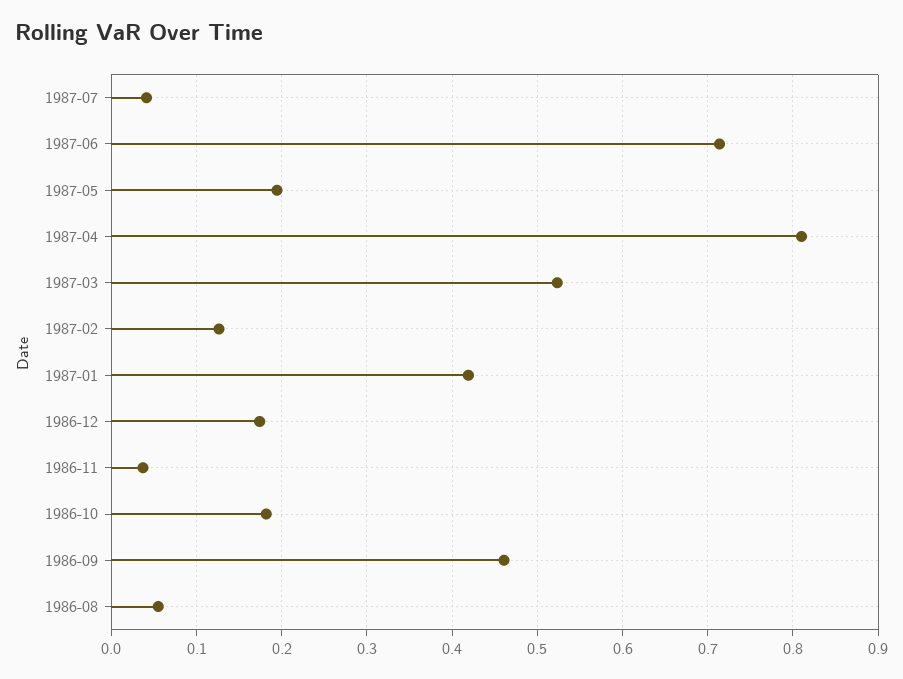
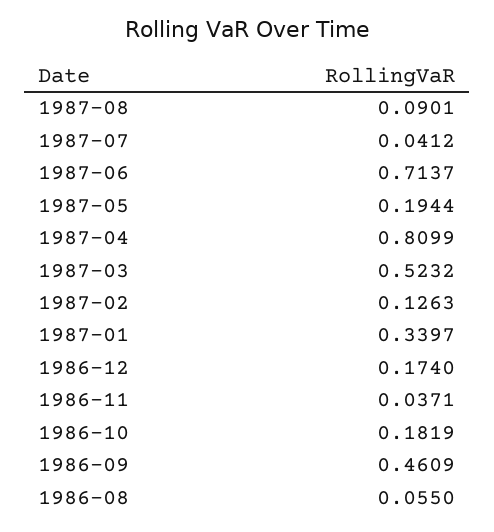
1987-01: 0.42 -> 0.3397
1987-08: none -> 0.0901

